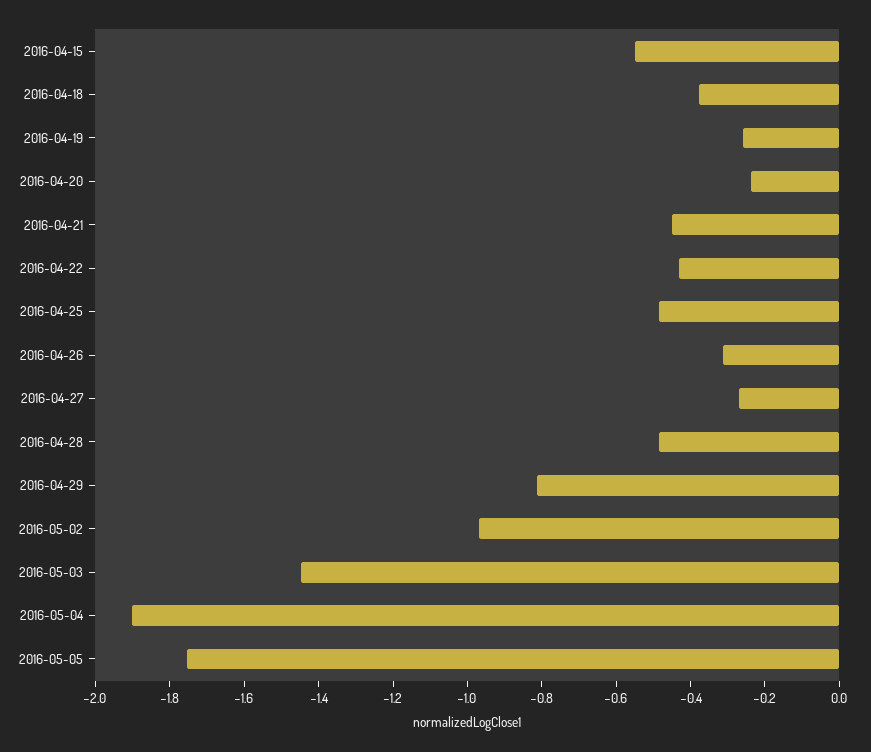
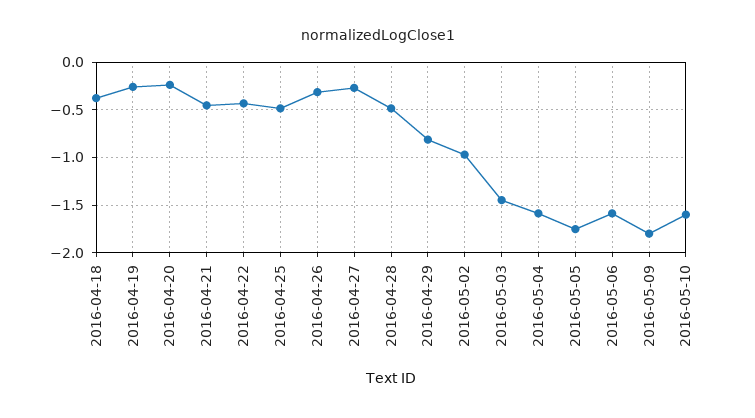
2016-04-15: -0.55 -> none
2016-05-04: -1.9 -> -1.6
2016-05-06: none -> -1.6
2016-05-09: none -> -1.8
2016-05-10: none -> -1.6

